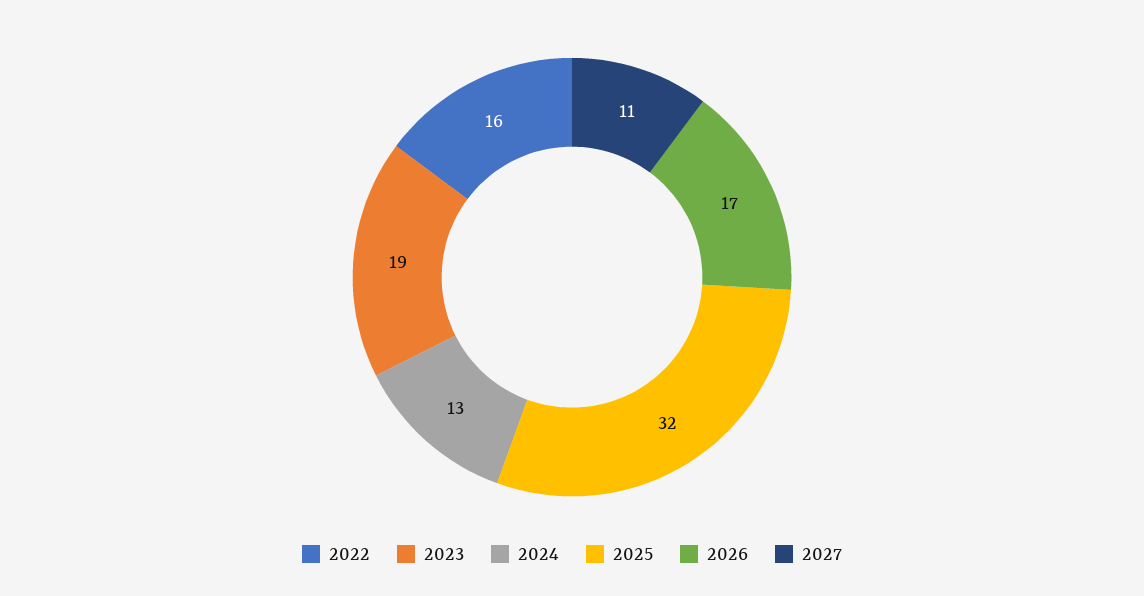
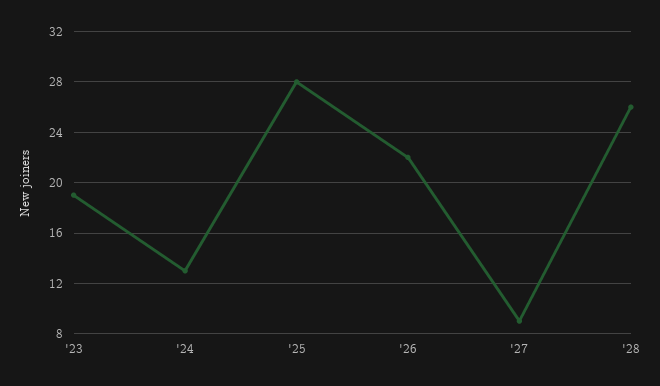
2022: 16 -> none
2025: 32 -> 28
2026: 17 -> 22
2027: 11 -> 9
'28: none -> 26

